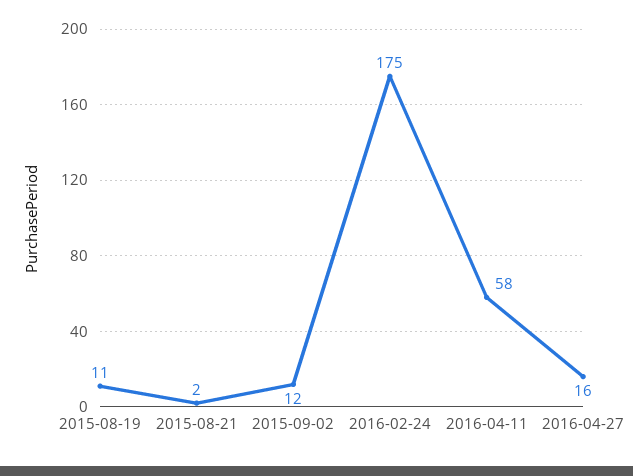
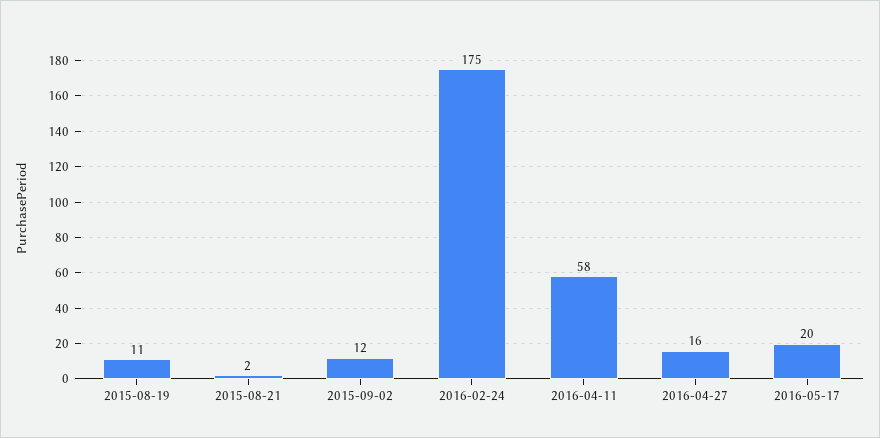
2016-05-17: none -> 20

